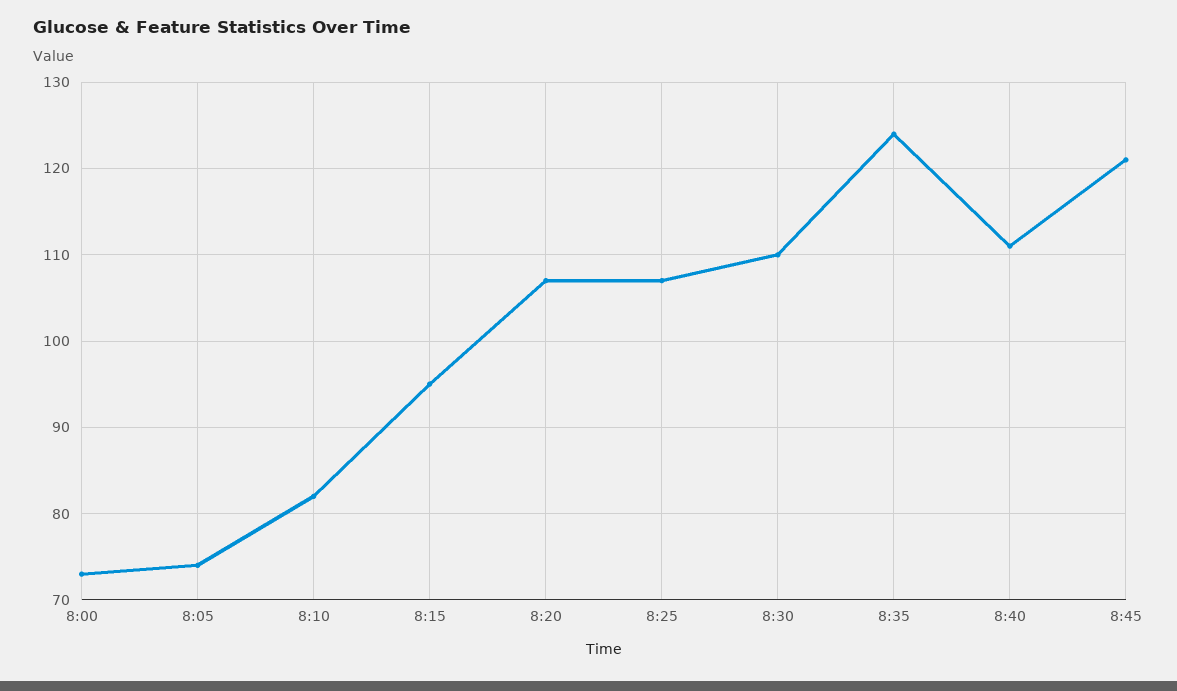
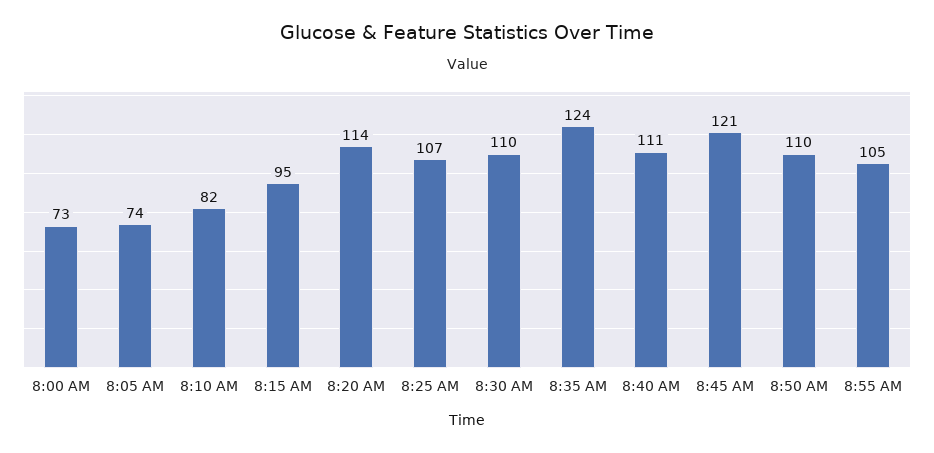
8:20: 107 -> 114
8:50 AM: none -> 110
8:55 AM: none -> 105

